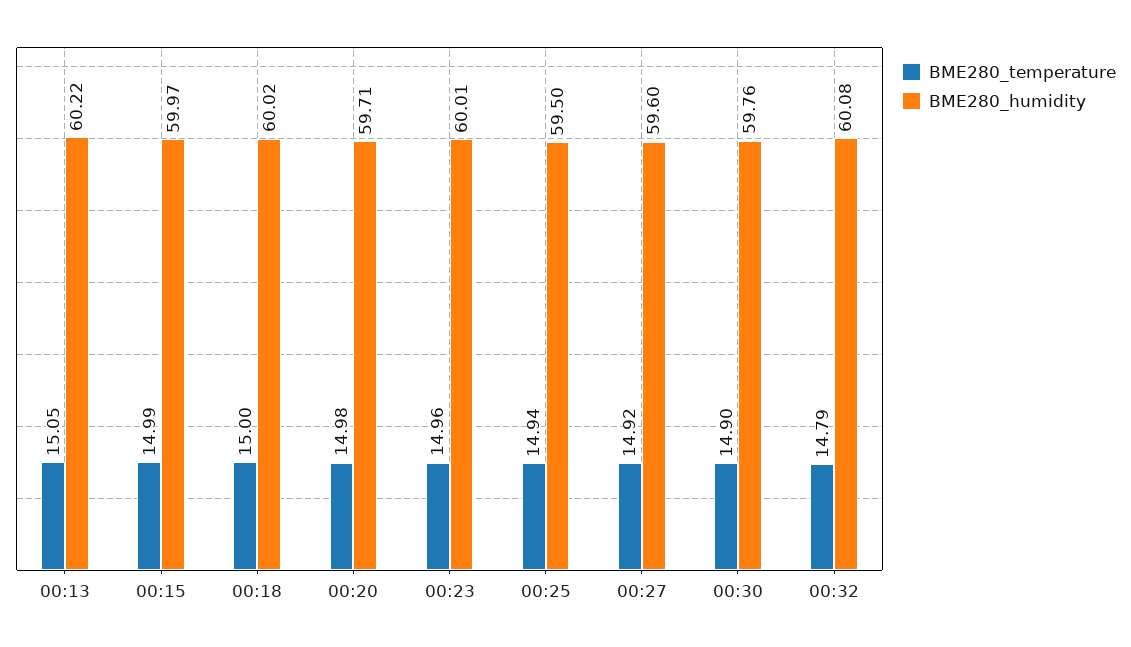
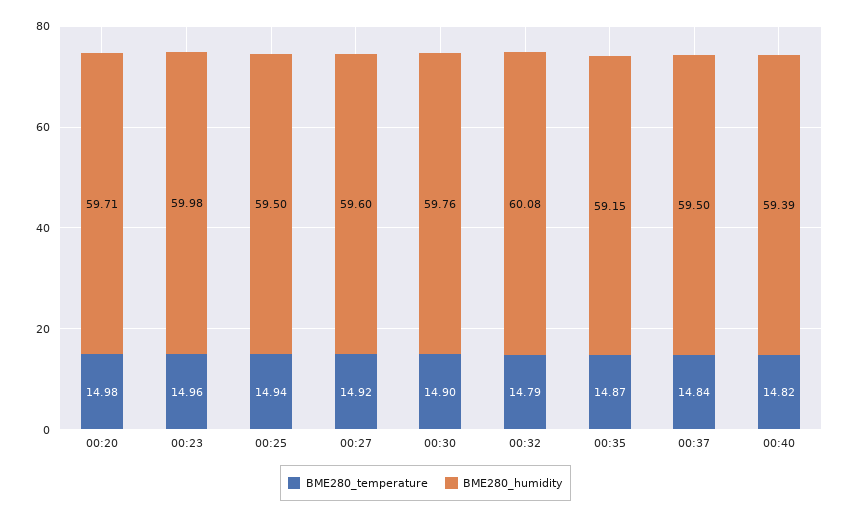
BME280_temperature, 00:13: 15.05 -> none
BME280_humidity, 00:13: 60.22 -> none
BME280_temperature, 00:15: 14.99 -> none
BME280_humidity, 00:15: 59.97 -> none
BME280_temperature, 00:18: 15 -> none
BME280_humidity, 00:18: 60.02 -> none
BME280_humidity, 00:23: 60.01 -> 59.98
BME280_temperature, 00:35: none -> 14.87
BME280_humidity, 00:35: none -> 59.15
BME280_temperature, 00:37: none -> 14.84
BME280_humidity, 00:37: none -> 59.5
BME280_temperature, 00:40: none -> 14.82
BME280_humidity, 00:40: none -> 59.39

